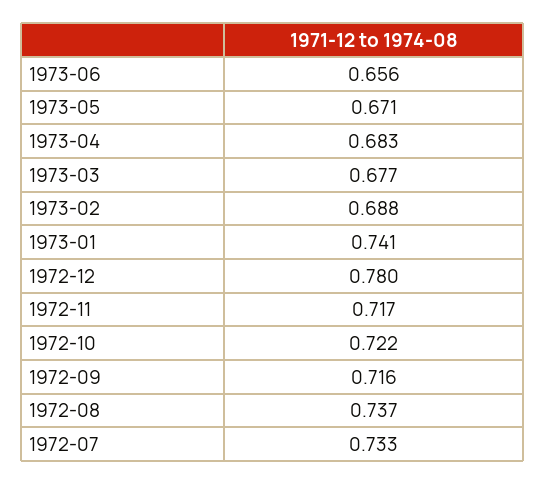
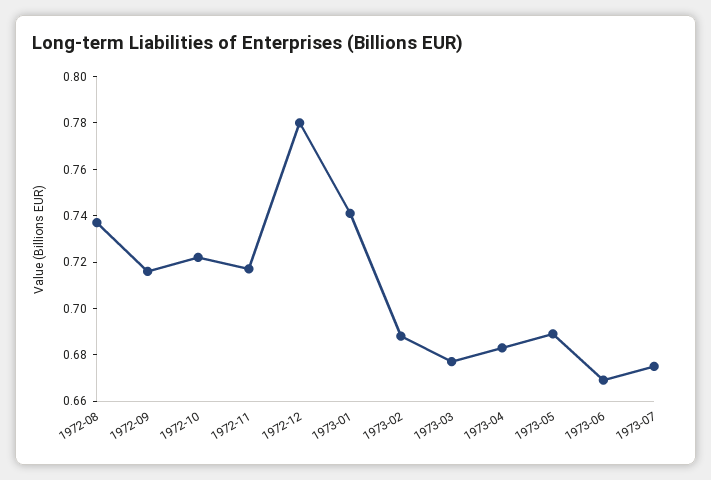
1973-06: 0.656 -> 0.67
1973-05: 0.671 -> 0.69
1972-07: 0.733 -> none
1973-07: none -> 0.675

